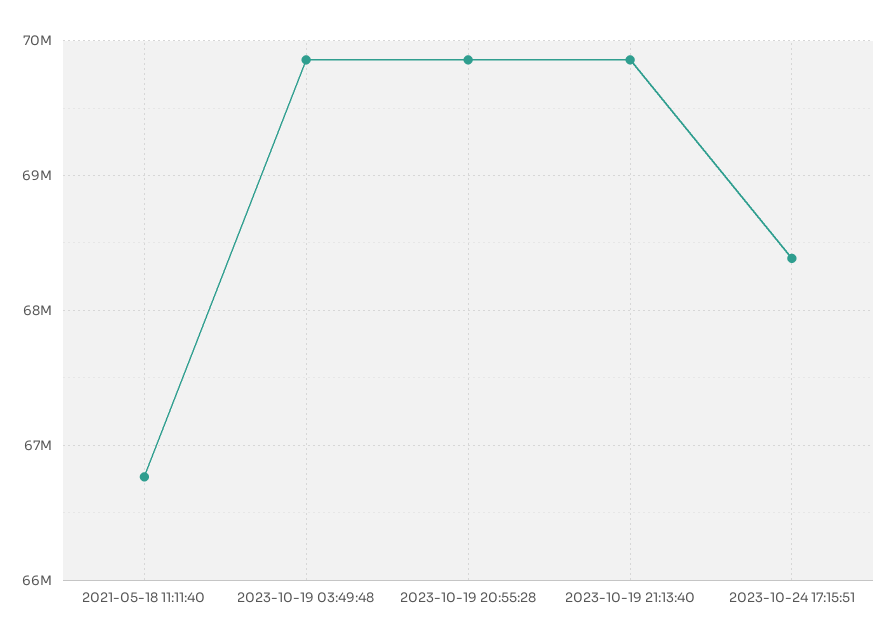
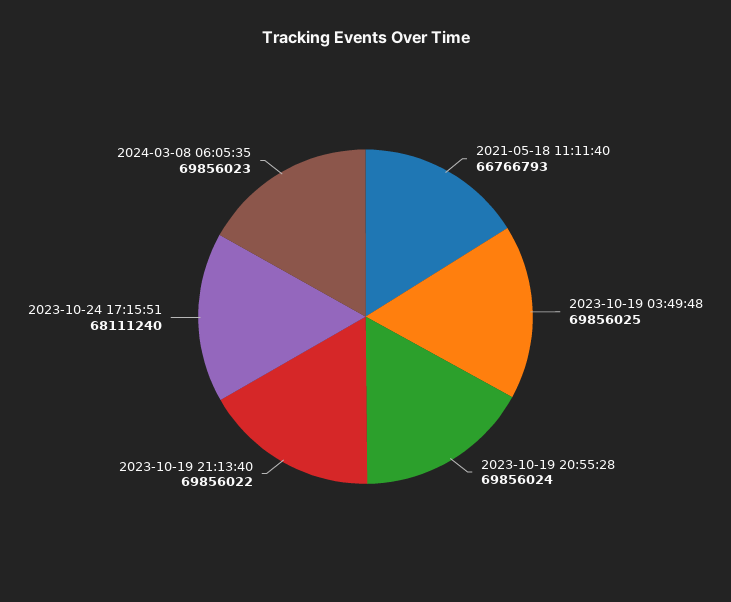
2023-10-24 17:15:51: 68400000 -> 68111240
2024-03-08 06:05:35: none -> 69856023

